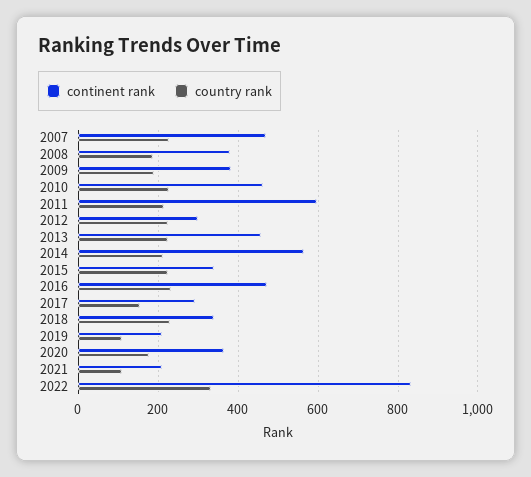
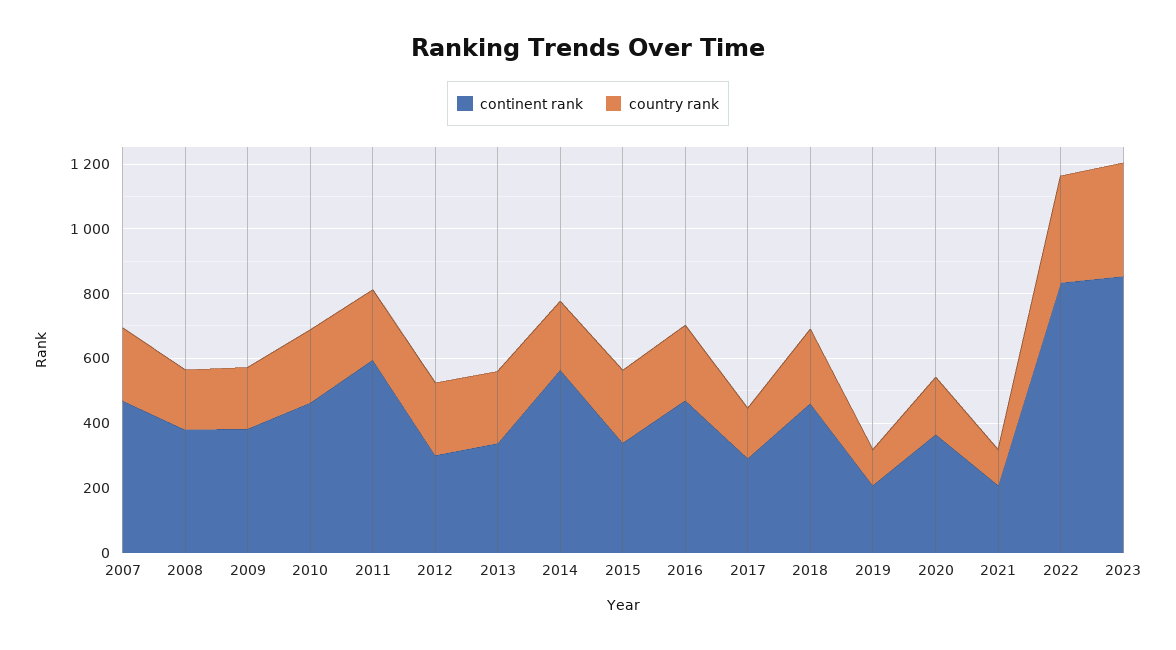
continent rank, 2013: 460 -> 350
continent rank, 2018: 340 -> 450
continent rank, 2023: none -> 850
country rank, 2023: none -> 350

